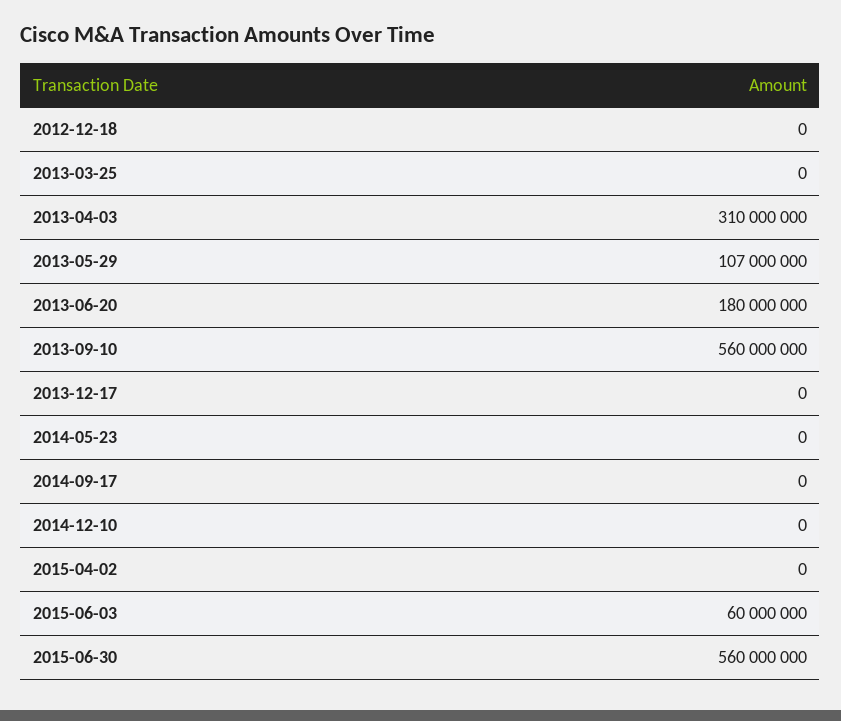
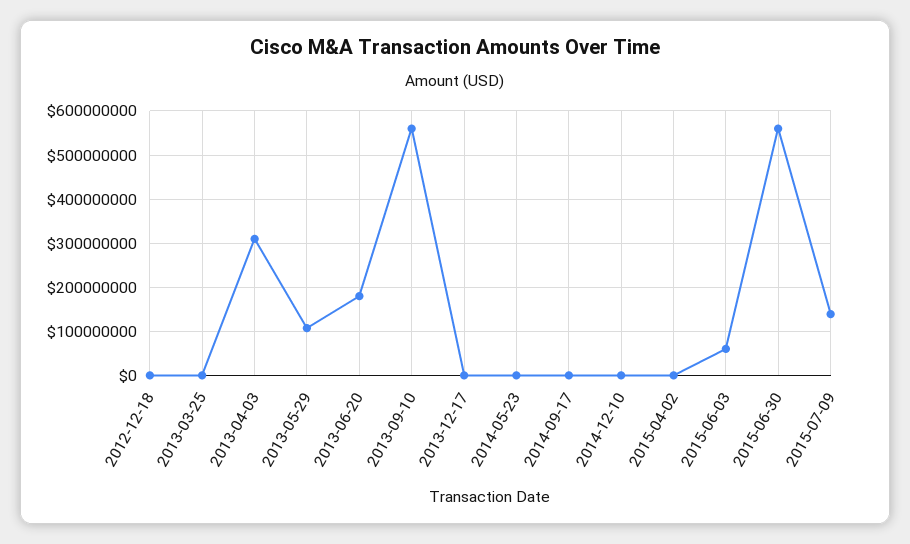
2015-07-09: none -> 140000000

